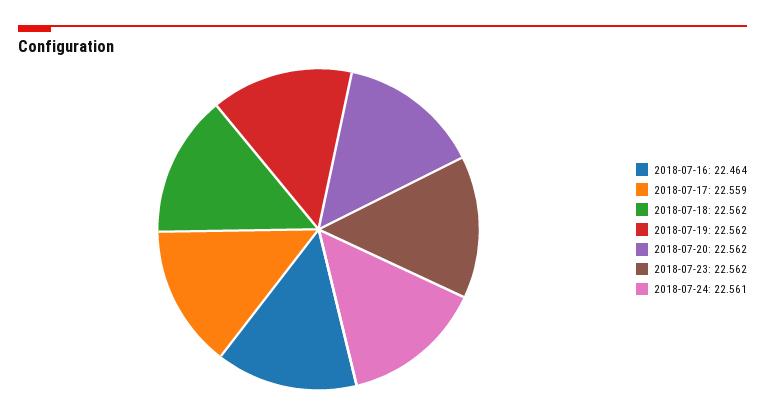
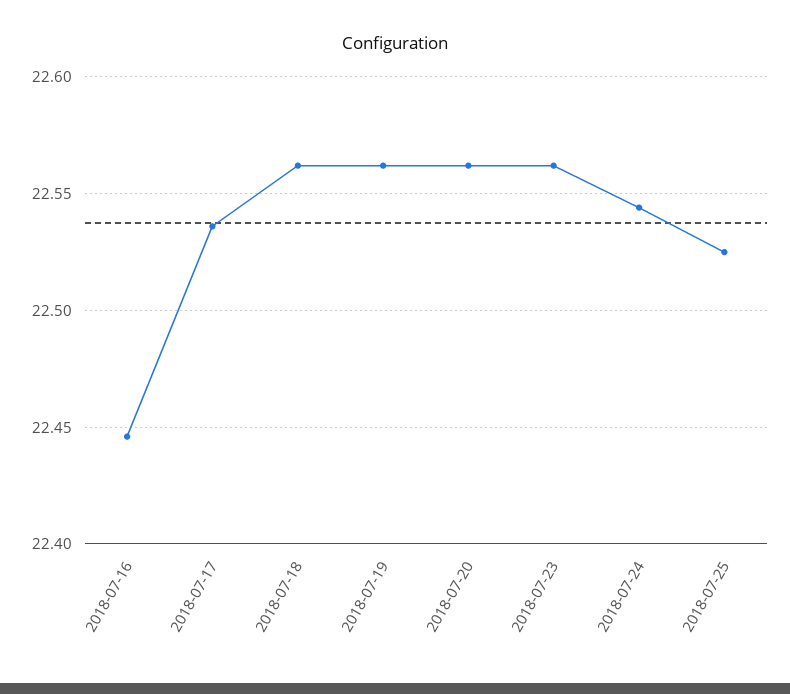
2018-07-16: 22.464 -> 22.445
2018-07-17: 22.559 -> 22.535
2018-07-24: 22.561 -> 22.545
2018-07-25: none -> 22.525

